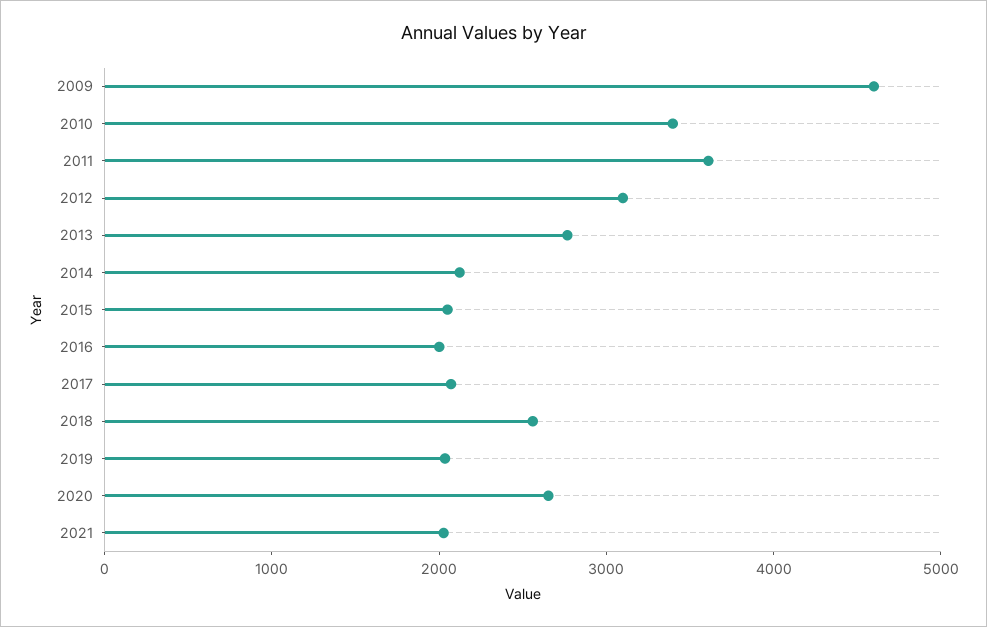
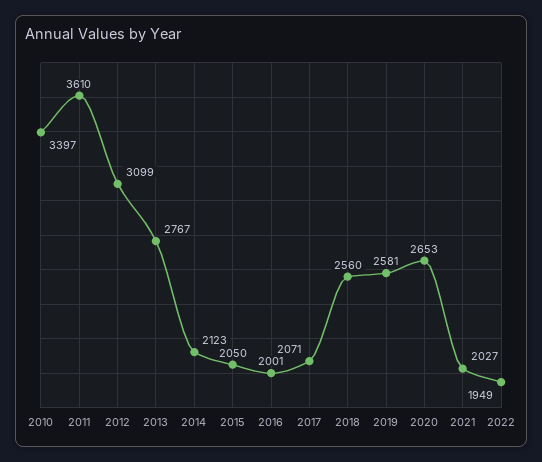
2009: 4600 -> none
2019: 2000 -> 2581
2022: none -> 1949

